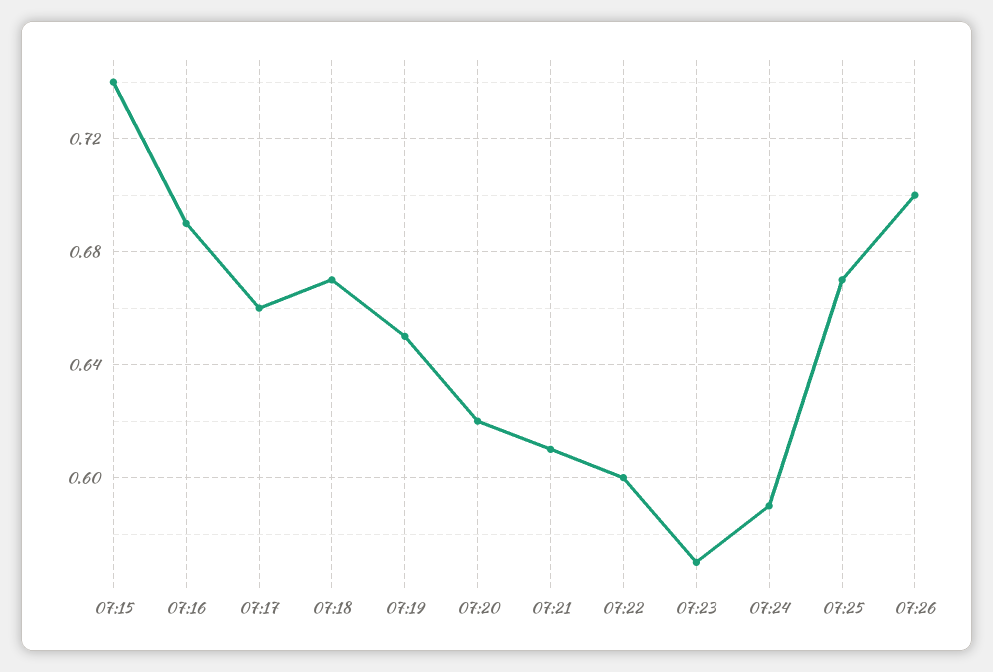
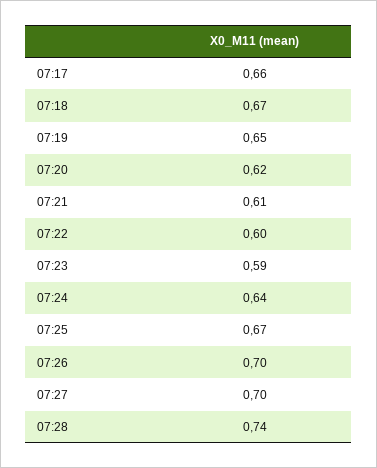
07:15: 0.74 -> none
07:16: 0.69 -> none
07:23: 0.57 -> 0.59
07:24: 0.59 -> 0.64
07:27: none -> 0.7
07:28: none -> 0.74

